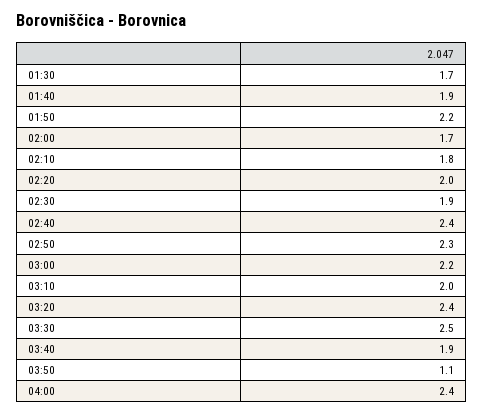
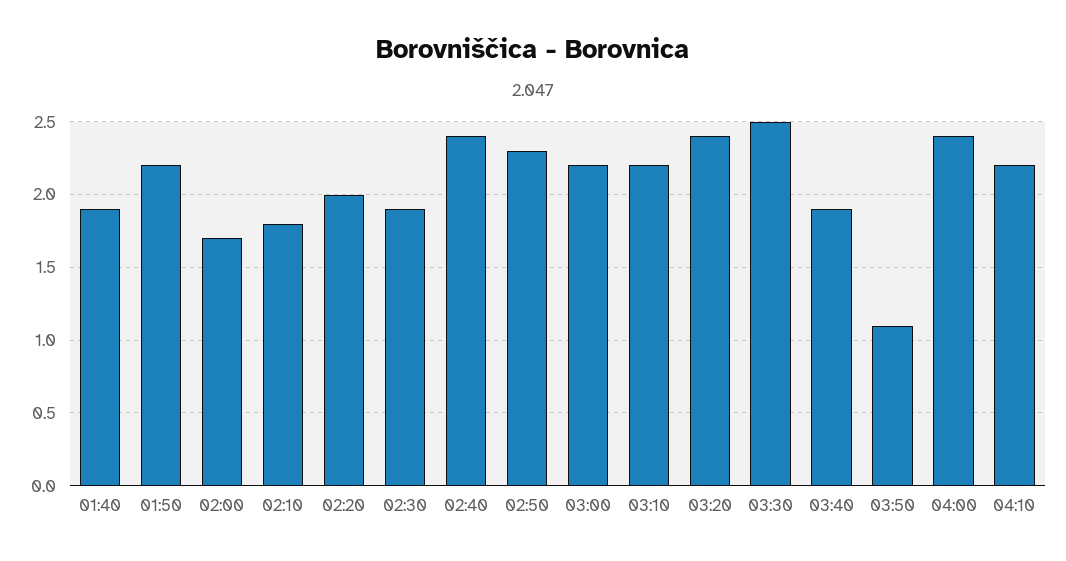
01:30: 1.7 -> none
03:10: 2 -> 2.2
04:10: none -> 2.2

